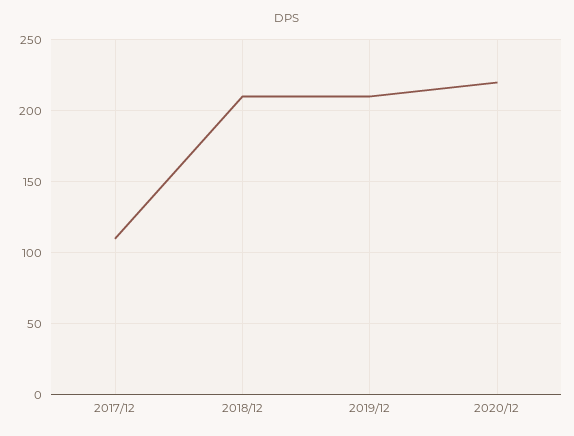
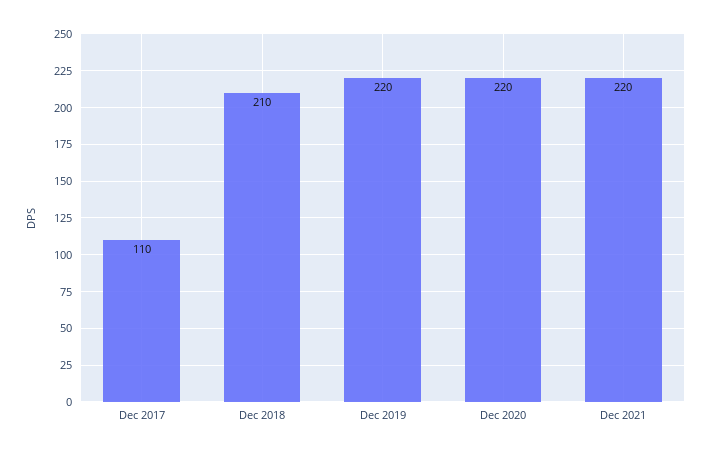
2019/12: 210 -> 220
Dec 2021: none -> 220

